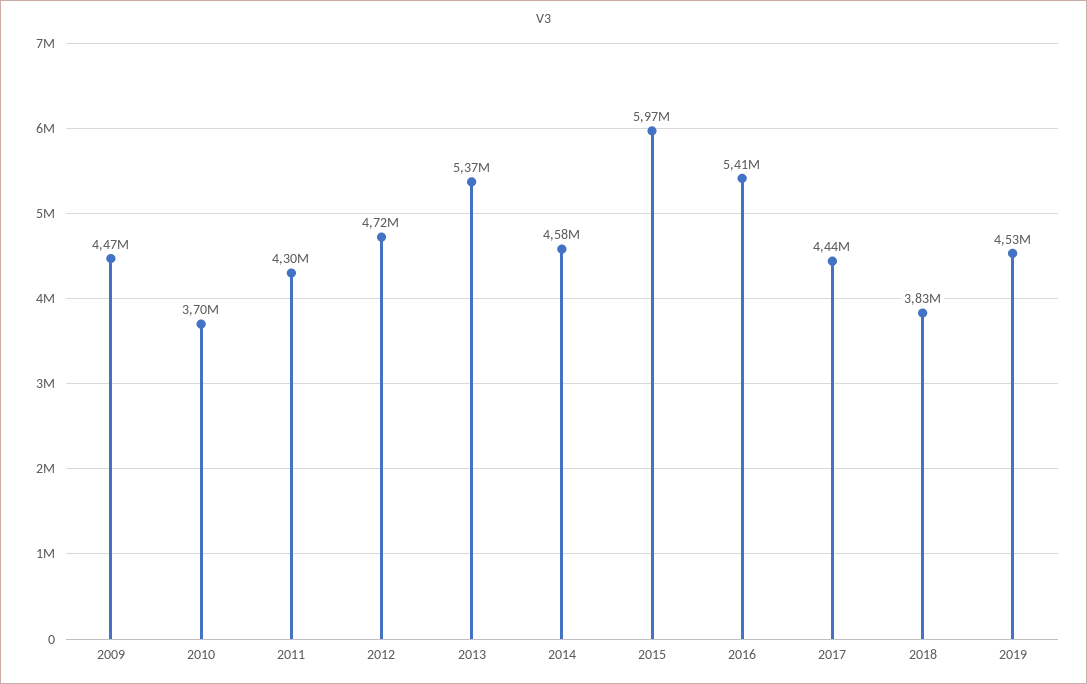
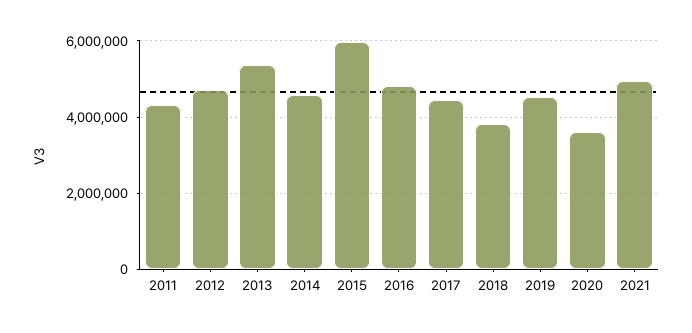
2009: 4470000 -> none
2010: 3700000 -> none
2016: 5410000 -> 4800000
2020: none -> 3600000
2021: none -> 5000000

